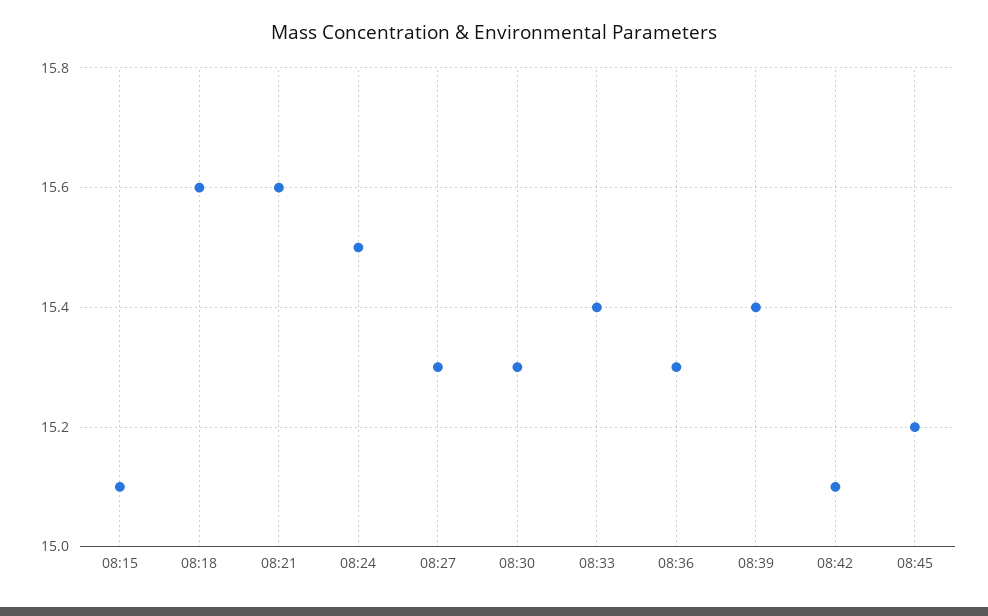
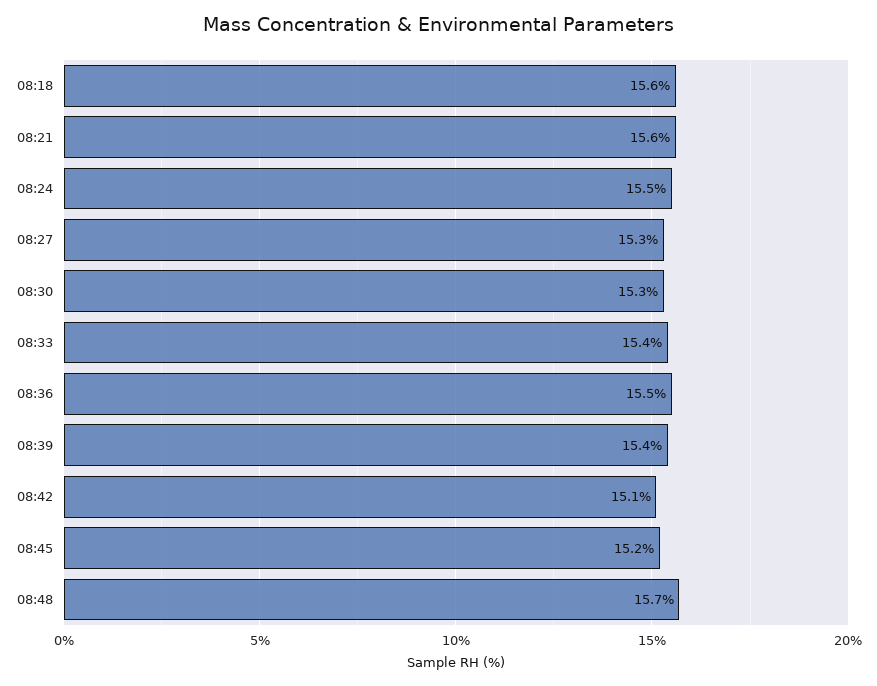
08:15: 15.1 -> none
08:36: 15.3 -> 15.5
08:48: none -> 15.7

